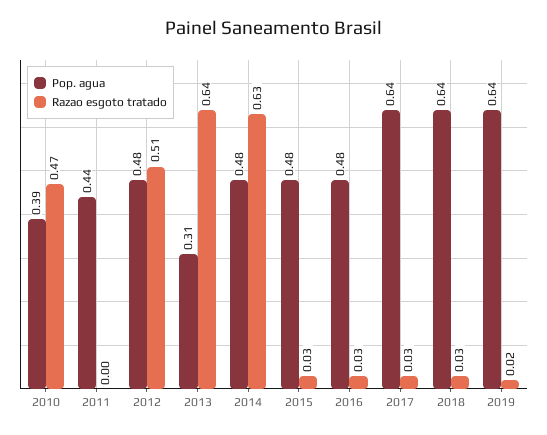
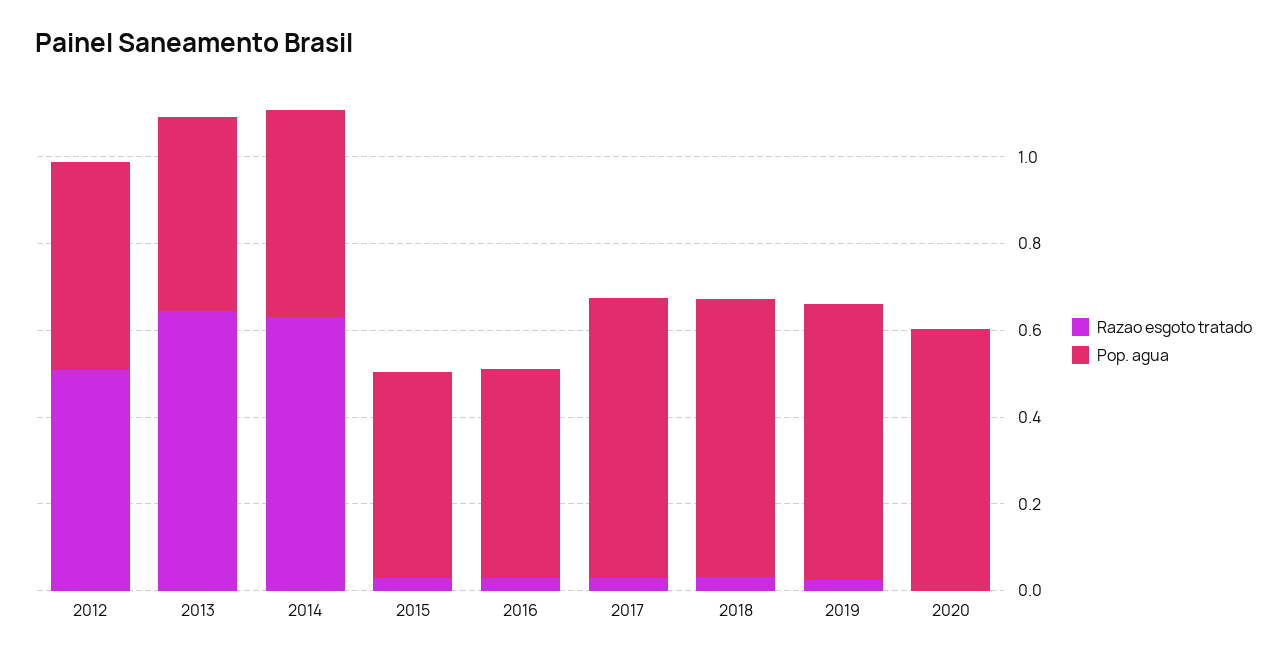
Pop. agua, 2010: 0.39 -> none
Razao esgoto tratado, 2010: 0.47 -> none
Pop. agua, 2011: 0.44 -> none
Razao esgoto tratado, 2011: 0 -> none
Pop. agua, 2013: 0.31 -> 0.45
Razao esgoto tratado, 2020: none -> 0
Pop. agua, 2020: none -> 0.6

